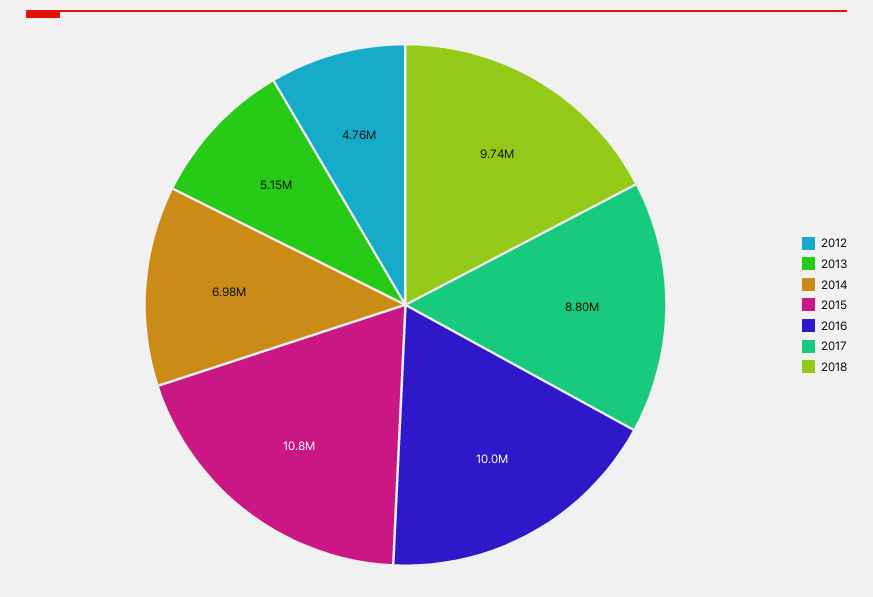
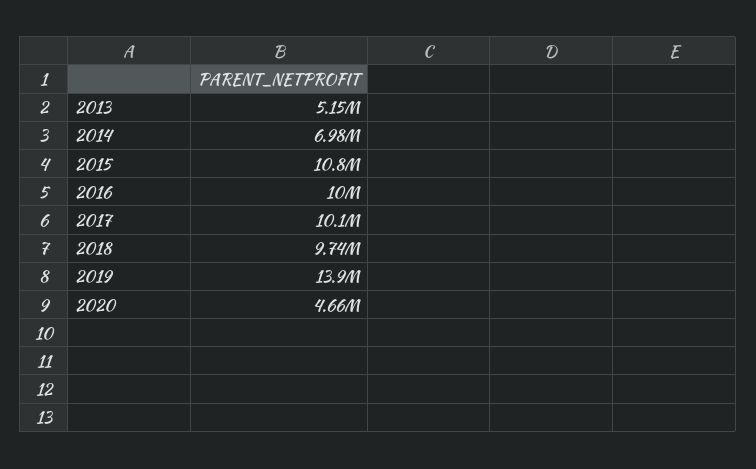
2012: 4760000 -> none
2017: 8800000 -> 10100000
2019: none -> 13900000
2020: none -> 4660000

